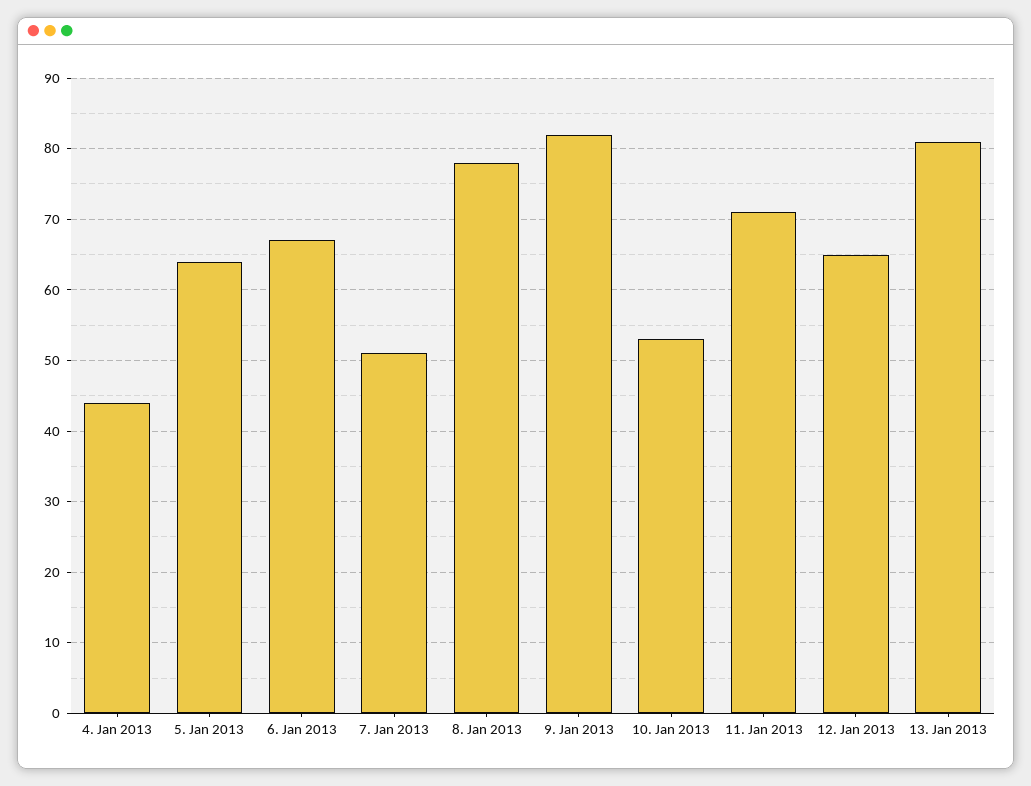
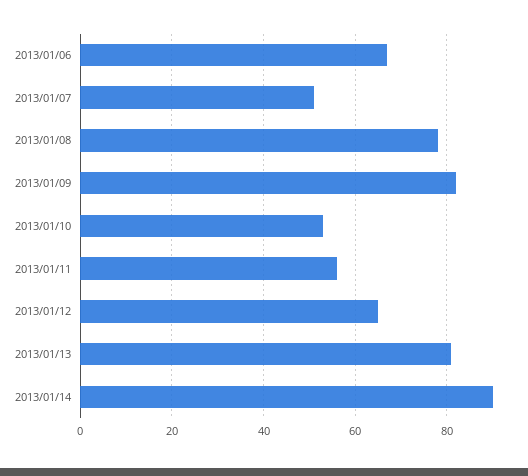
4. Jan 2013: 44 -> none
5. Jan 2013: 64 -> none
11. Jan 2013: 71 -> 55
2013/01/14: none -> 90

